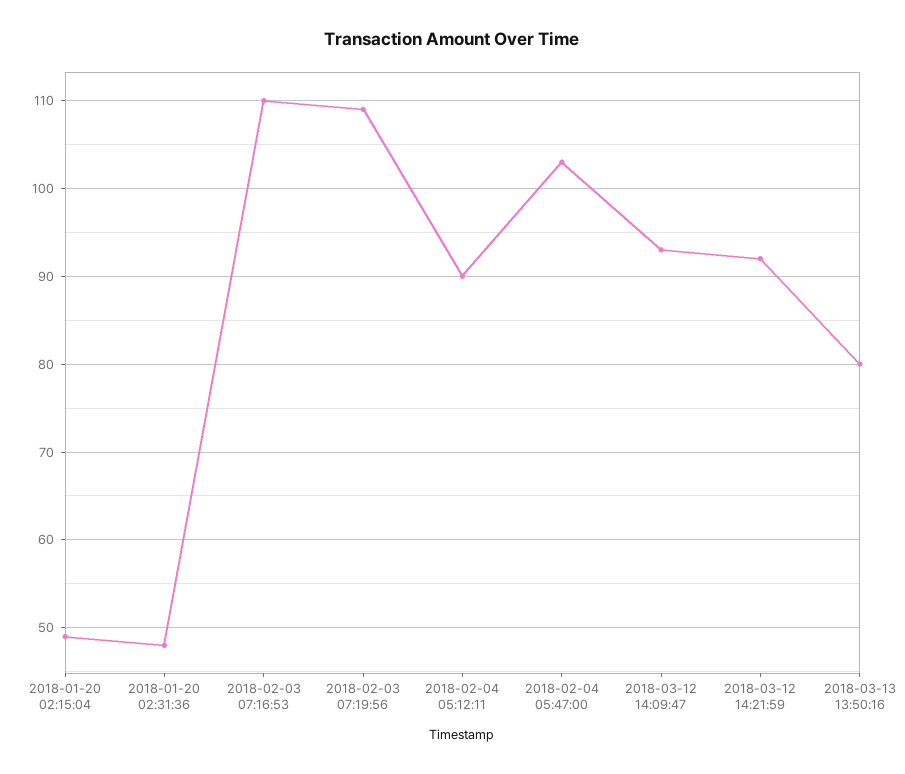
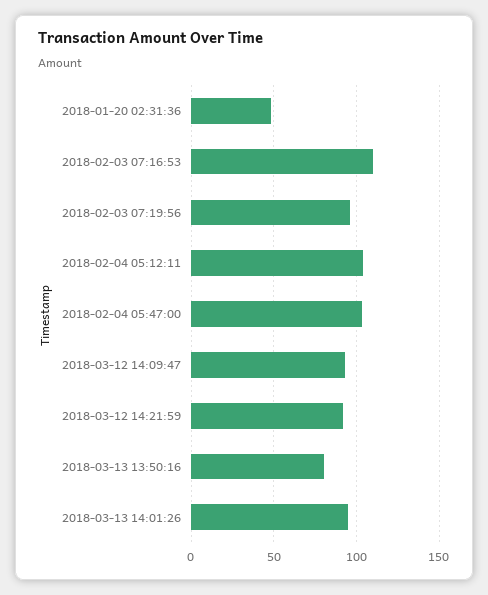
2018-01-20 02:15:04: 49 -> none
2018-02-03 07:19:56: 109 -> 95
2018-02-04 05:12:11: 90 -> 105
2018-03-13 14:01:26: none -> 95

